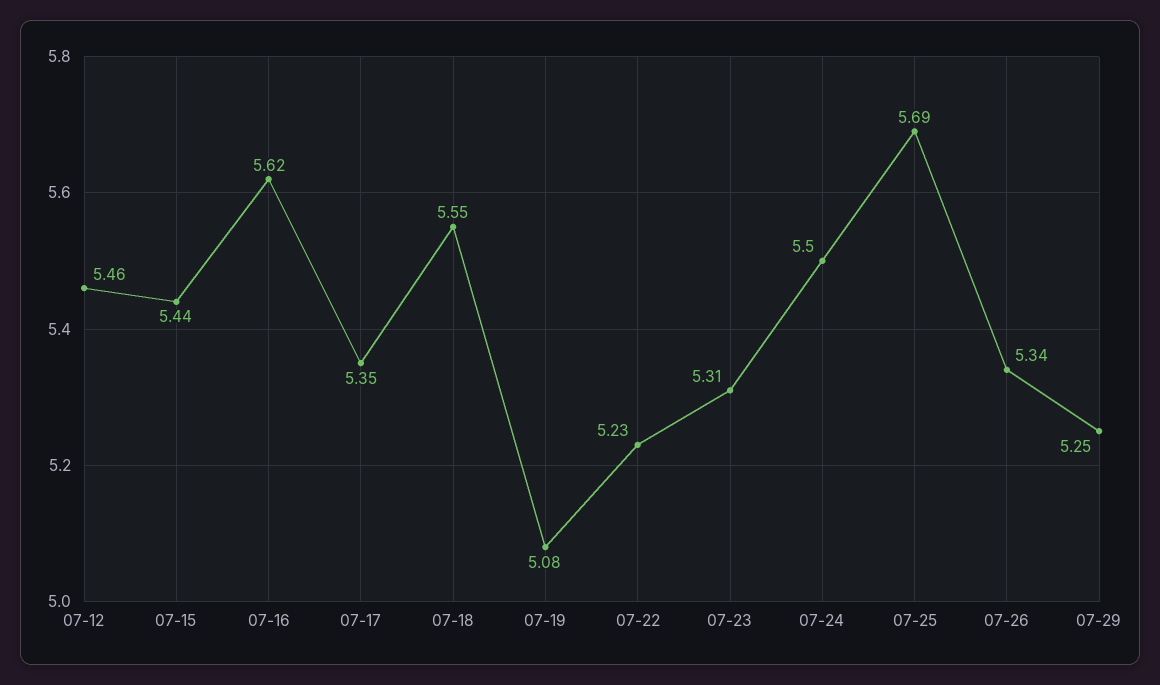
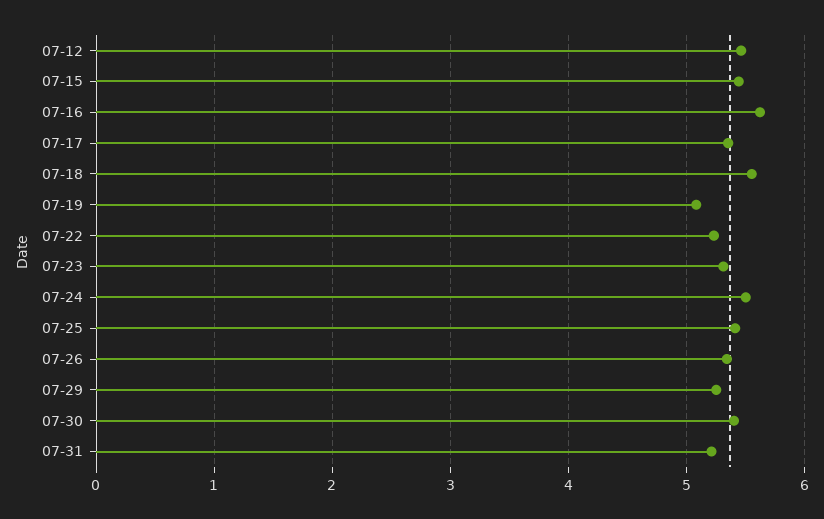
07-25: 5.69 -> 5.4
07-30: none -> 5.4
07-31: none -> 5.2

